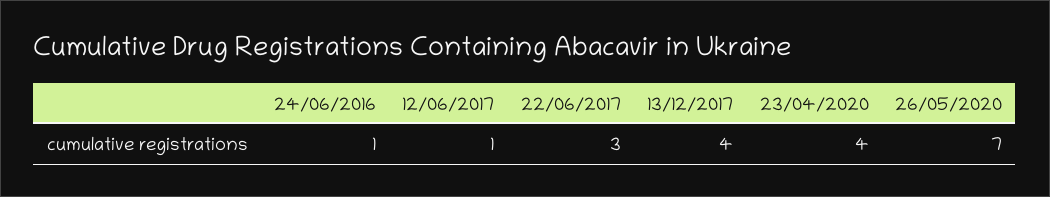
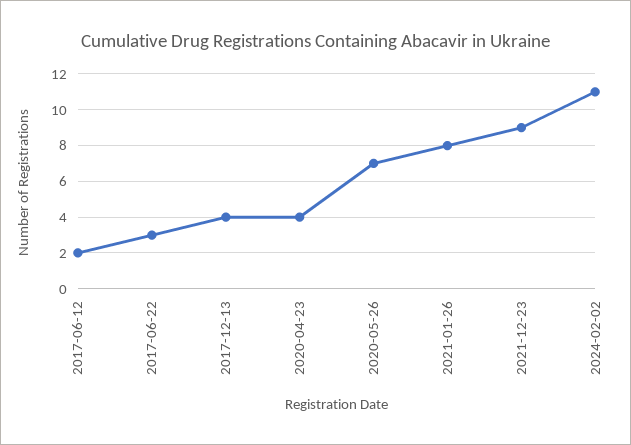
24/06/2016: 1 -> none
12/06/2017: 1 -> 2
2021-01-26: none -> 8
2021-12-23: none -> 9
2024-02-02: none -> 11

